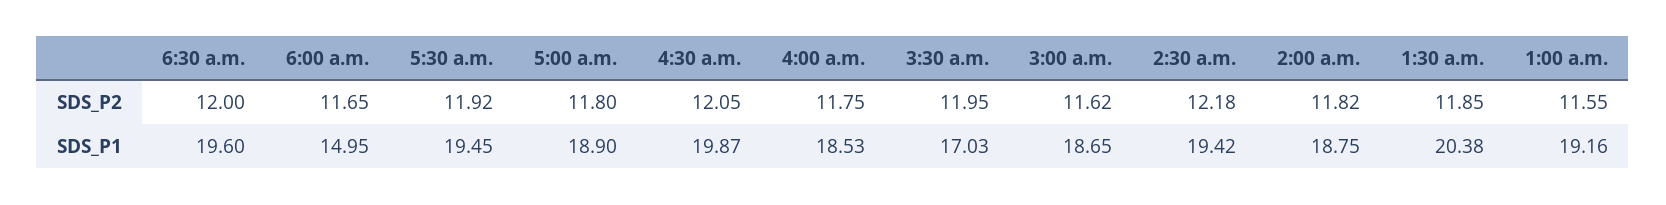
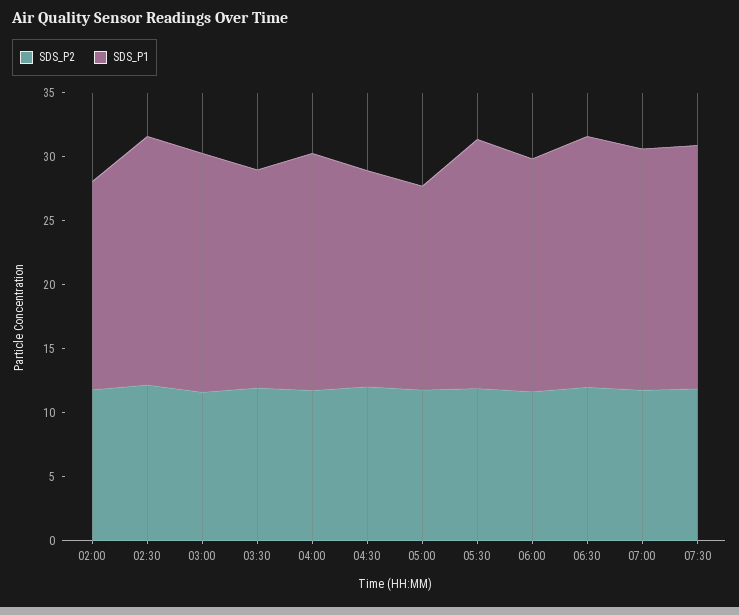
SDS_P2, 1:30 a.m.: 11.85 -> none
SDS_P2, 1:00 a.m.: 11.55 -> none
SDS_P1, 6:00 a.m.: 14.95 -> 18
SDS_P1, 5:00 a.m.: 18.9 -> 16
SDS_P1, 4:30 a.m.: 19.87 -> 17
SDS_P1, 2:00 a.m.: 18.75 -> 16
SDS_P1, 1:30 a.m.: 20.38 -> none
SDS_P1, 1:00 a.m.: 19.16 -> none
SDS_P2, 07:00: none -> 12
SDS_P1, 07:00: none -> 19
SDS_P2, 07:30: none -> 12
SDS_P1, 07:30: none -> 19

